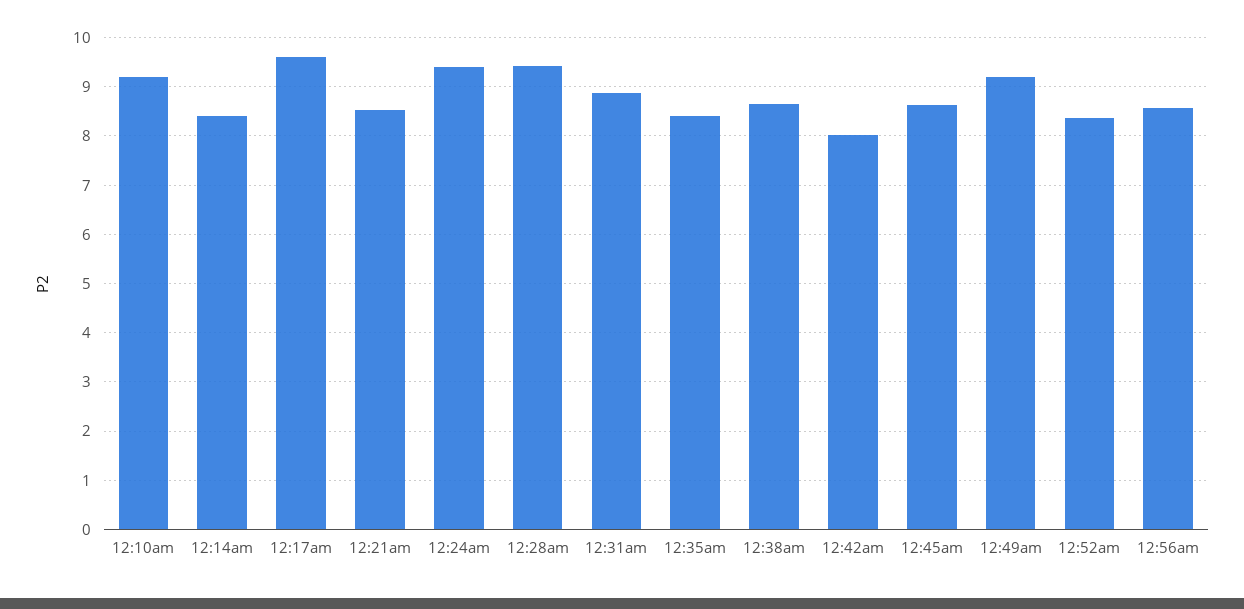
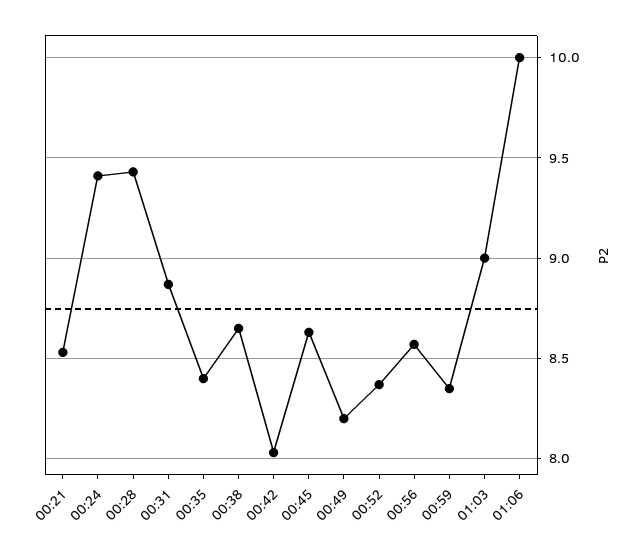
12:10am: 9.2 -> none
12:14am: 8.4 -> none
12:17am: 9.6 -> none
12:49am: 9.2 -> 8.2
00:59: none -> 8.35
01:03: none -> 9
01:06: none -> 10

